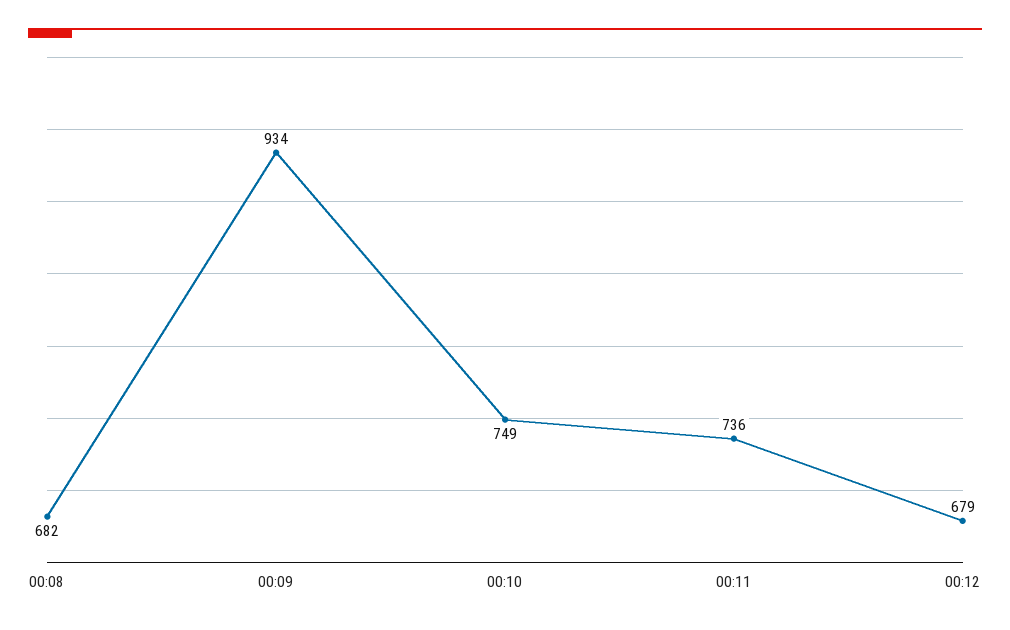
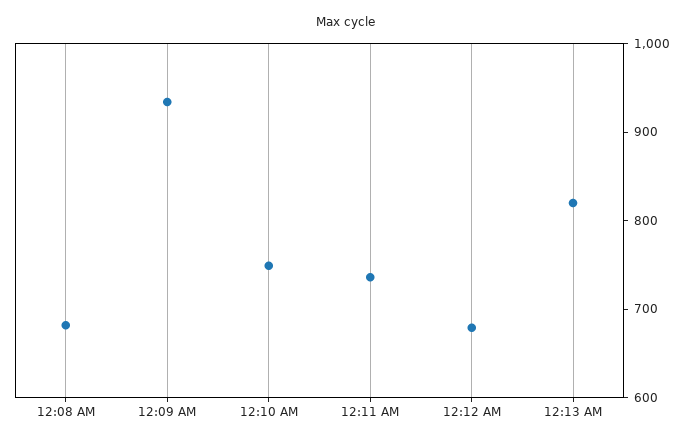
12:13 AM: none -> 820

